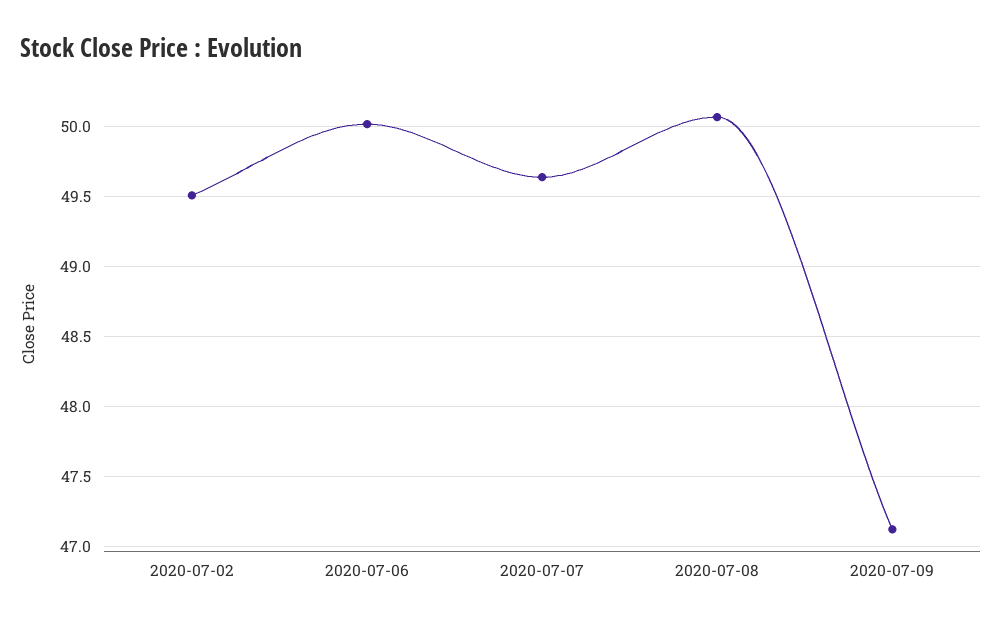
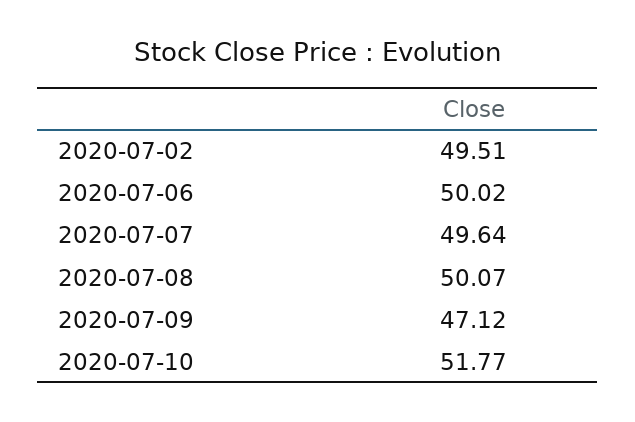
2020-07-10: none -> 51.77

